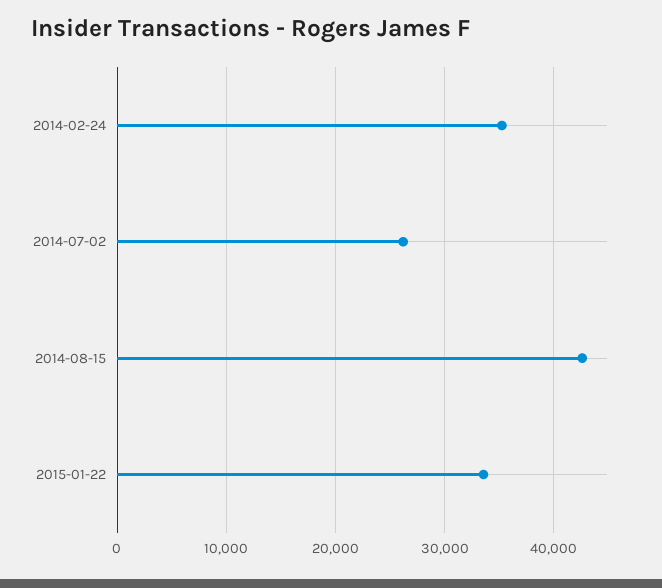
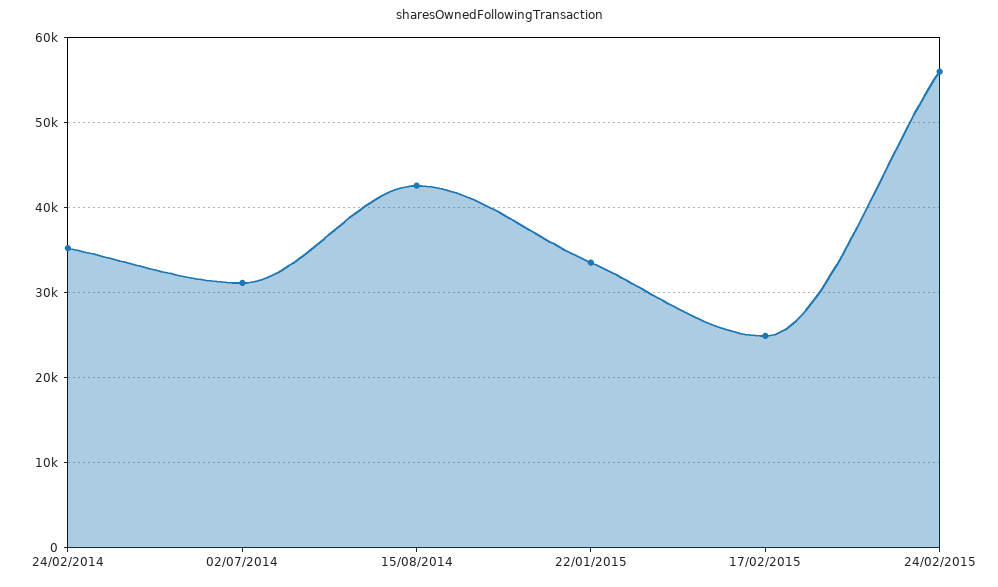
2014-07-02: 26000 -> 31000
17/02/2015: none -> 25000
24/02/2015: none -> 56000

